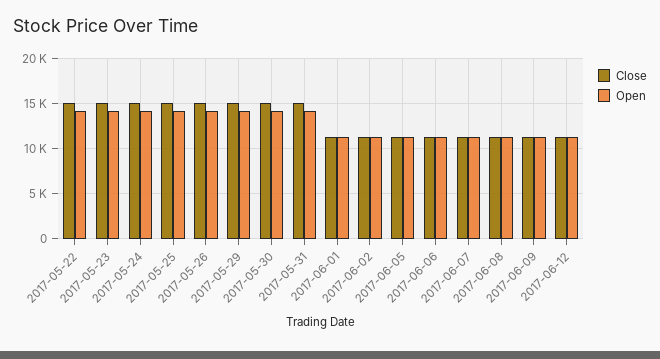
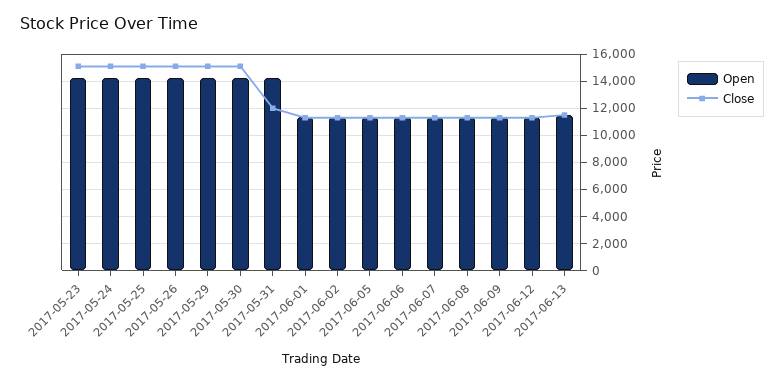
Close, 2017-05-22: 15000 -> none
Open, 2017-05-22: 14000 -> none
Close, 2017-05-31: 15000 -> 12000
Open, 2017-06-13: none -> 11500
Close, 2017-06-13: none -> 11500

